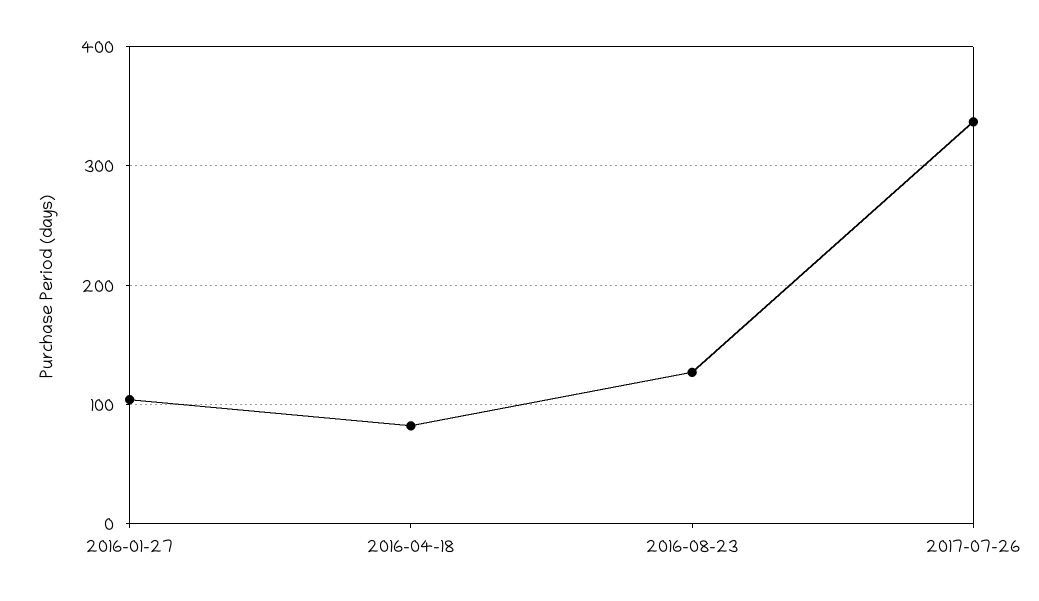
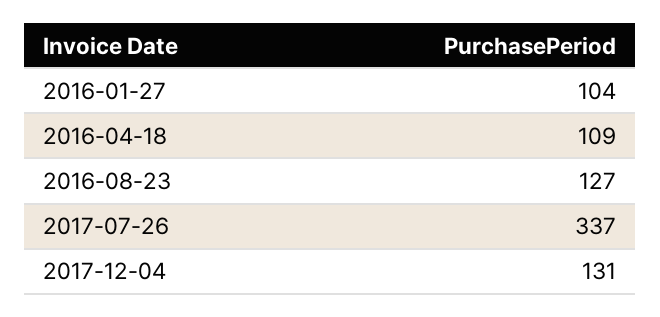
2016-04-18: 80 -> 109
2017-12-04: none -> 131

